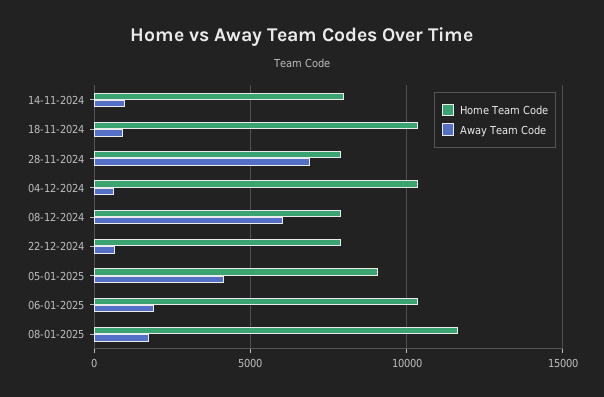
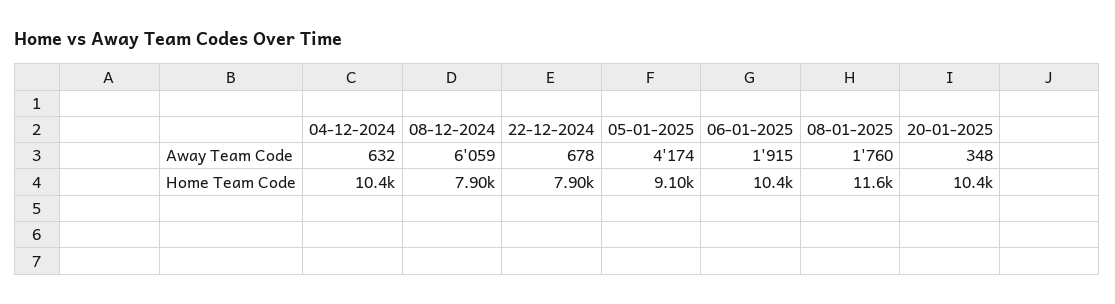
Home Team Code, 14-11-2024: 8000 -> none
Away Team Code, 14-11-2024: 1000 -> none
Home Team Code, 18-11-2024: 10500 -> none
Away Team Code, 18-11-2024: 1000 -> none
Home Team Code, 28-11-2024: 8000 -> none
Away Team Code, 28-11-2024: 7000 -> none
Away Team Code, 20-01-2025: none -> 348
Home Team Code, 20-01-2025: none -> 10400

